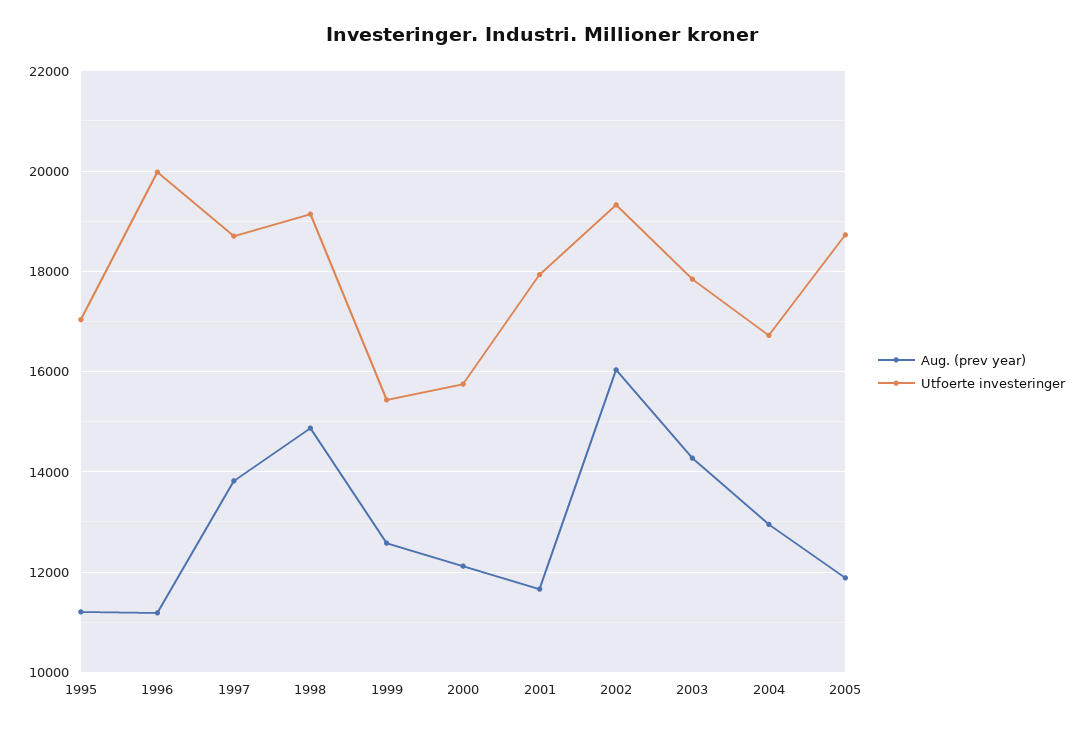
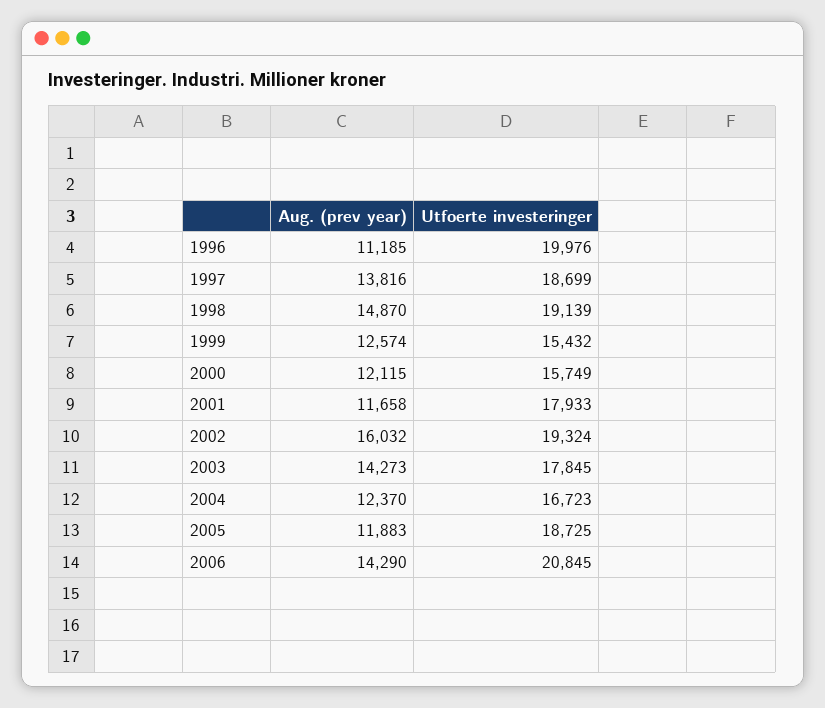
Aug. (prev year), 1995: 11200 -> none
Utfoerte investeringer, 1995: 17000 -> none
Aug. (prev year), 2004: 13000 -> 12370
Aug. (prev year), 2006: none -> 14290
Utfoerte investeringer, 2006: none -> 20845

